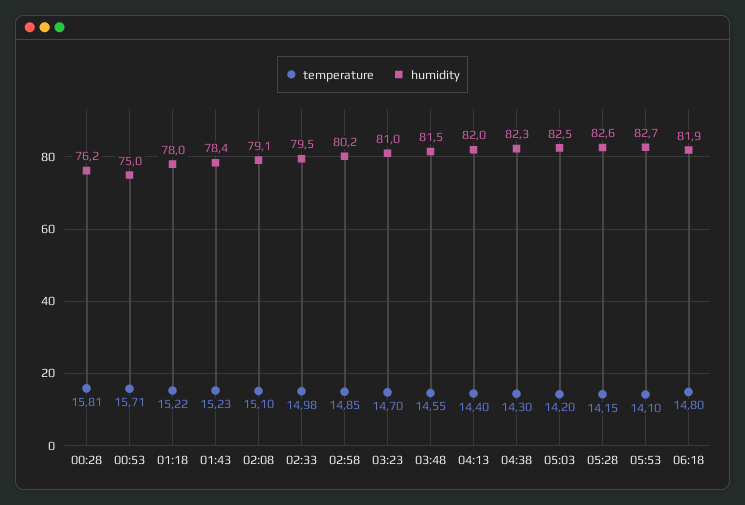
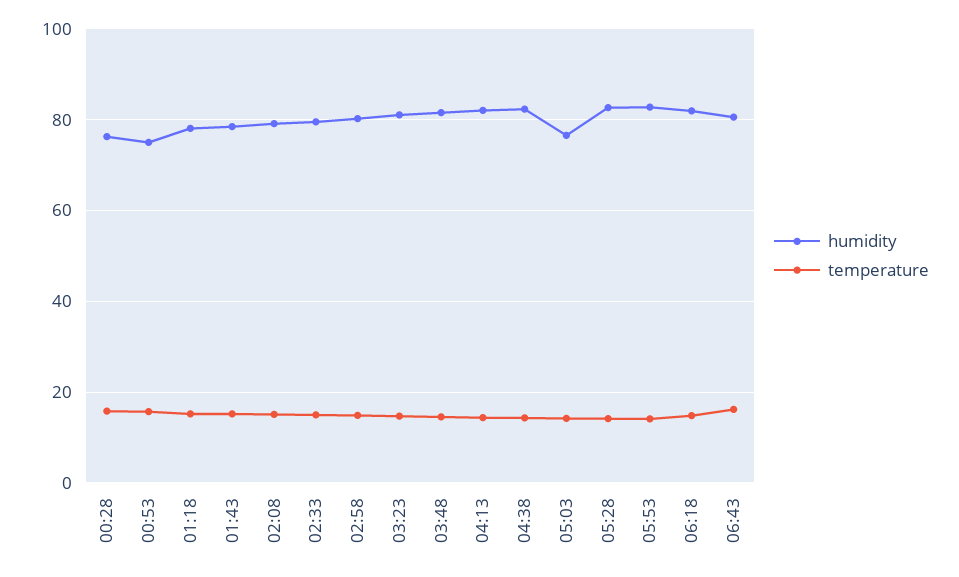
humidity, 05:03: 82.5 -> 76
humidity, 06:43: none -> 80
temperature, 06:43: none -> 16

